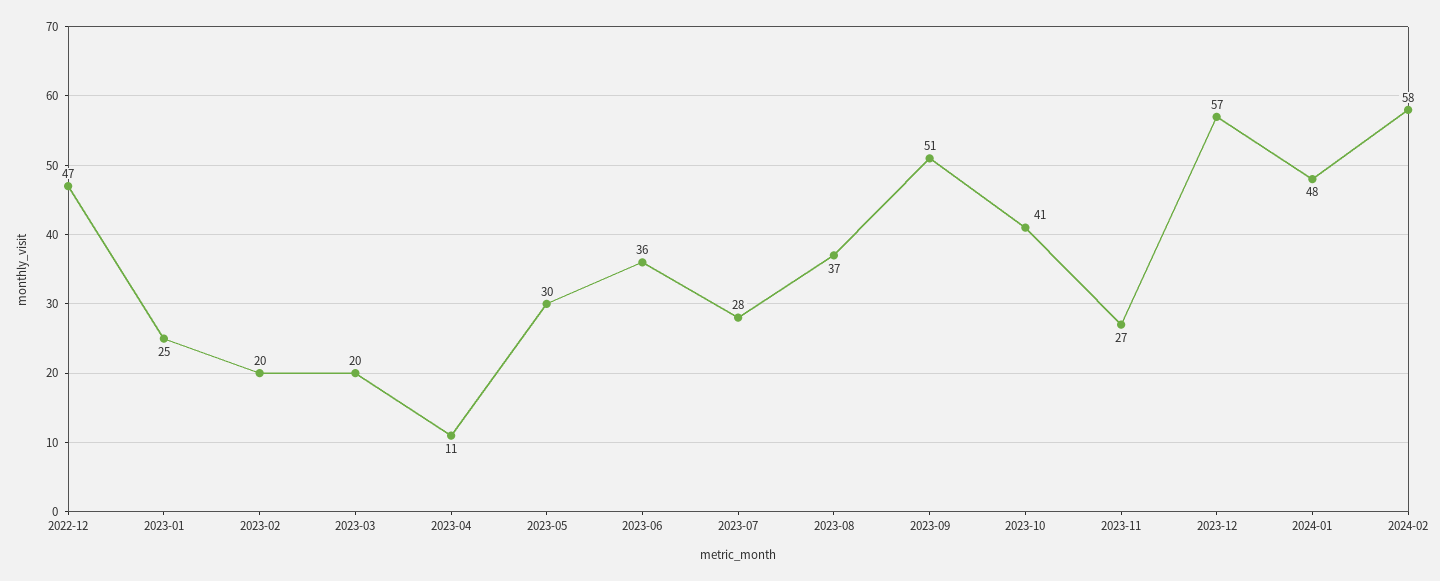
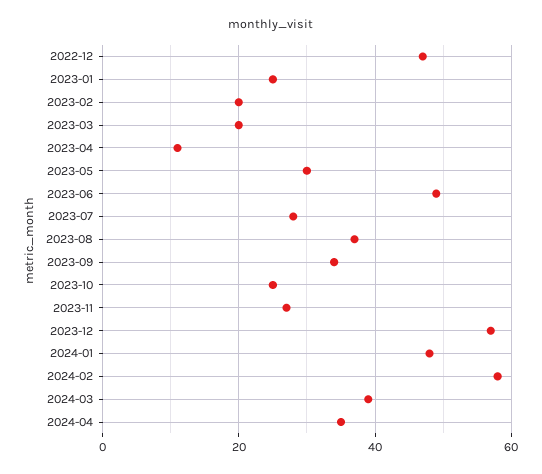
2023-06: 36 -> 50
2023-09: 51 -> 35
2023-10: 41 -> 25
2024-03: none -> 40
2024-04: none -> 35

